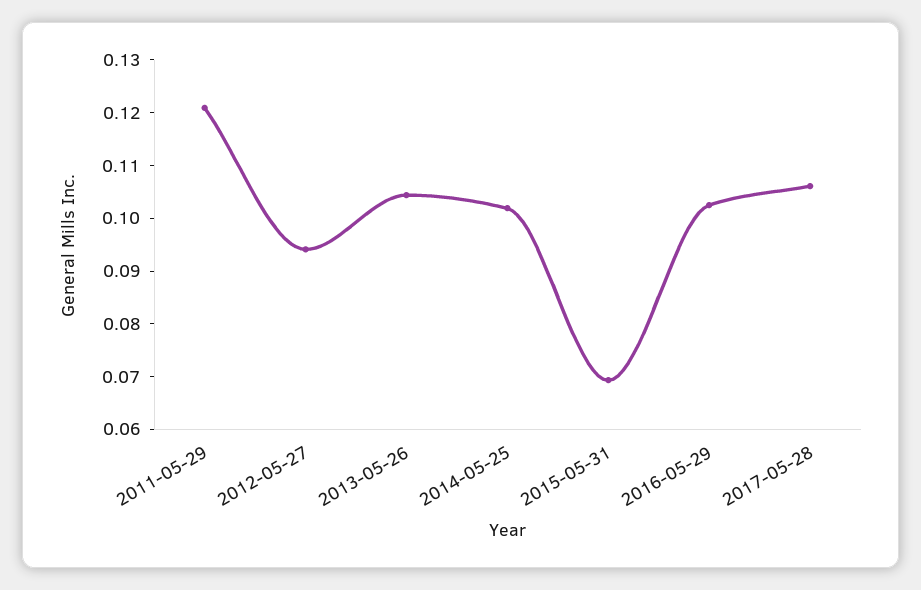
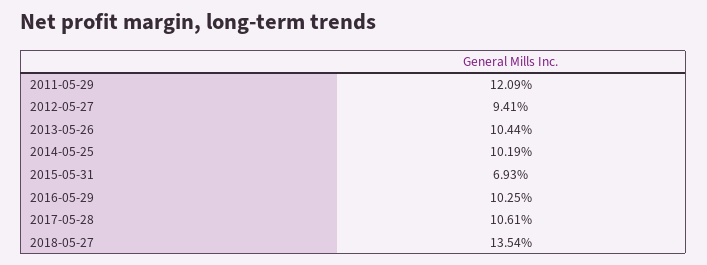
2018-05-27: none -> 0.1354

